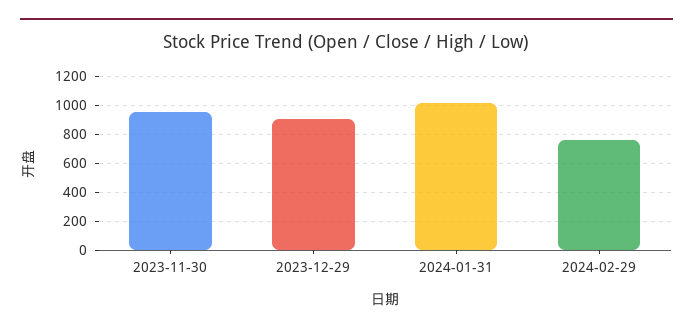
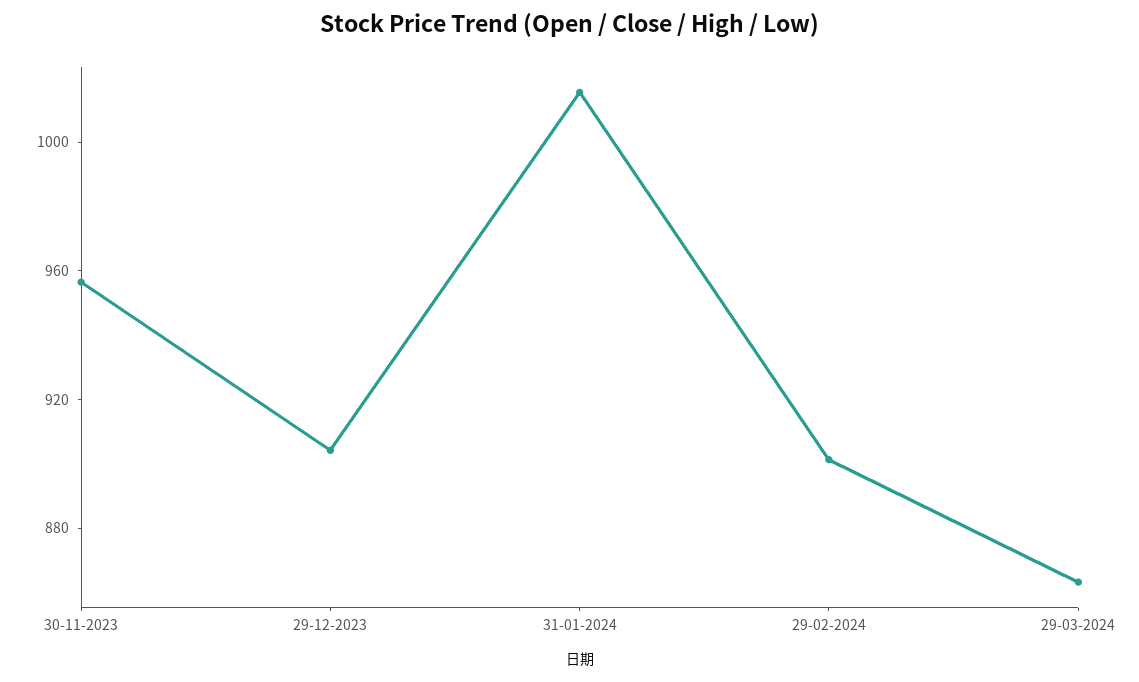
2024-02-29: 750 -> 900
29-03-2024: none -> 860

